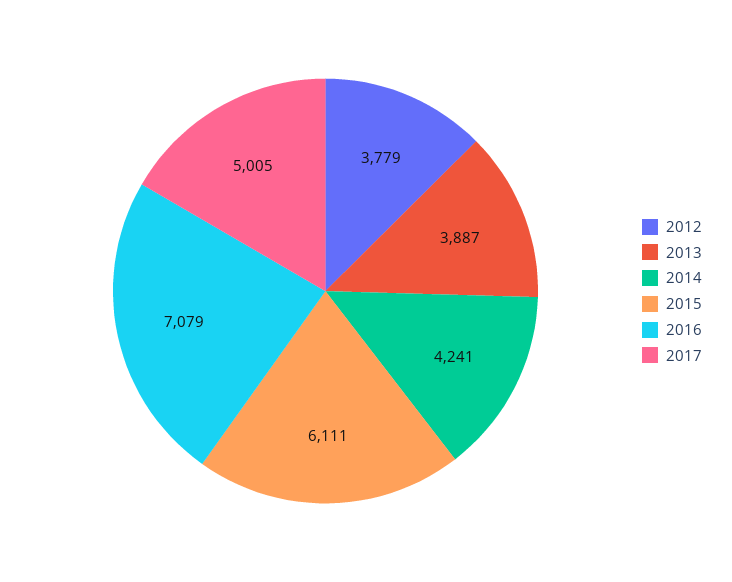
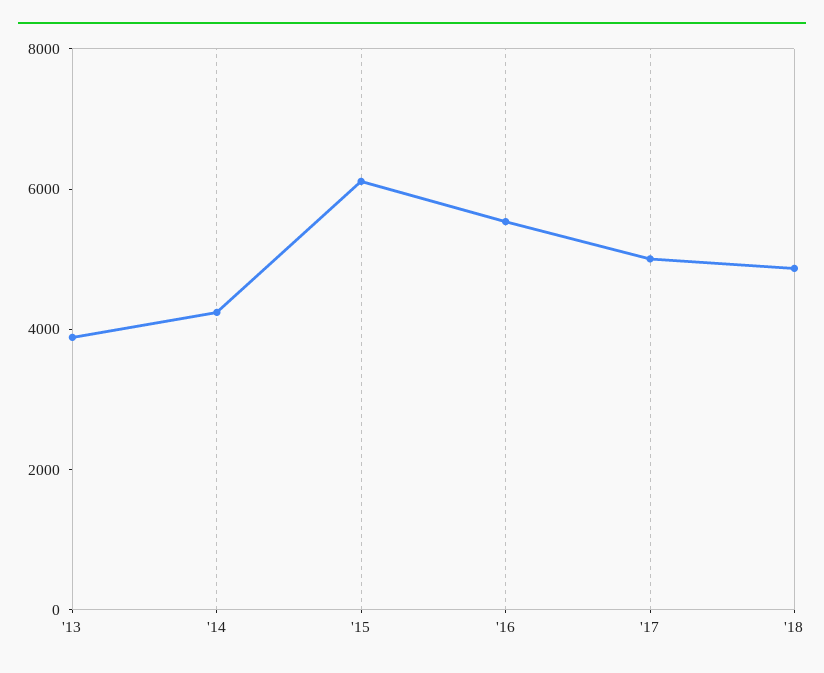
2012: 3779 -> none
2016: 7079 -> 5500
'18: none -> 5000

